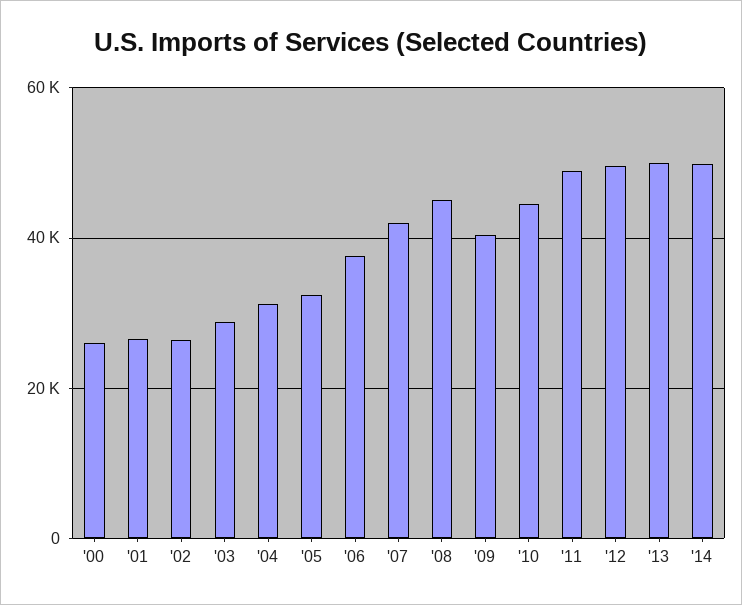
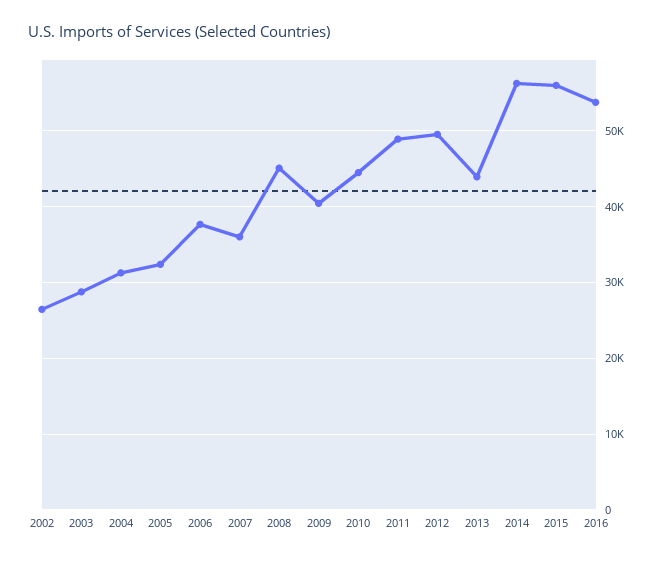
'00: 26000 -> none
'01: 26000 -> none
'07: 42000 -> 36000
'13: 50000 -> 44000
'14: 50000 -> 56000
2015: none -> 56000
2016: none -> 54000

